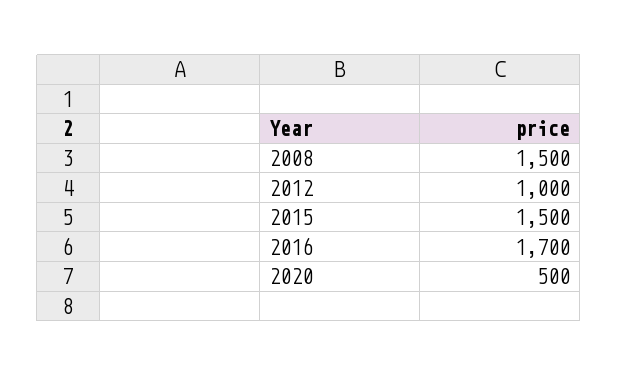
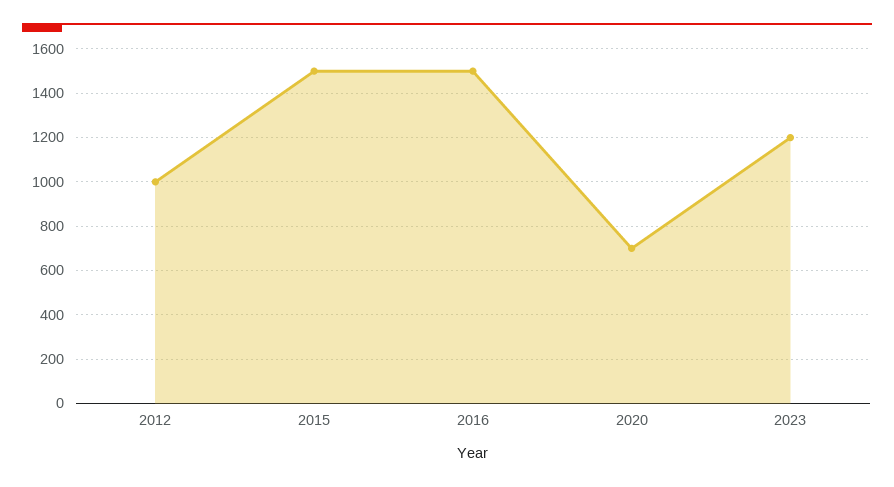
2008: 1500 -> none
2016: 1700 -> 1500
2020: 500 -> 700
2023: none -> 1200

